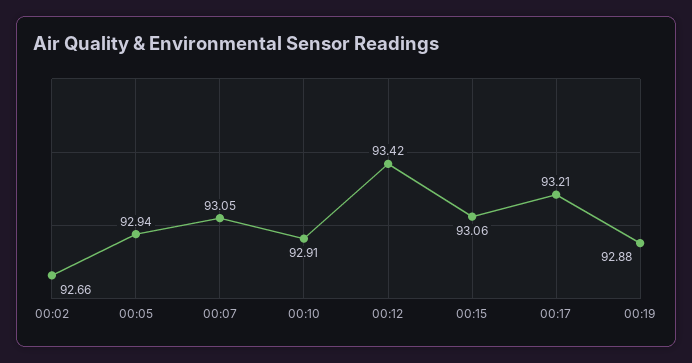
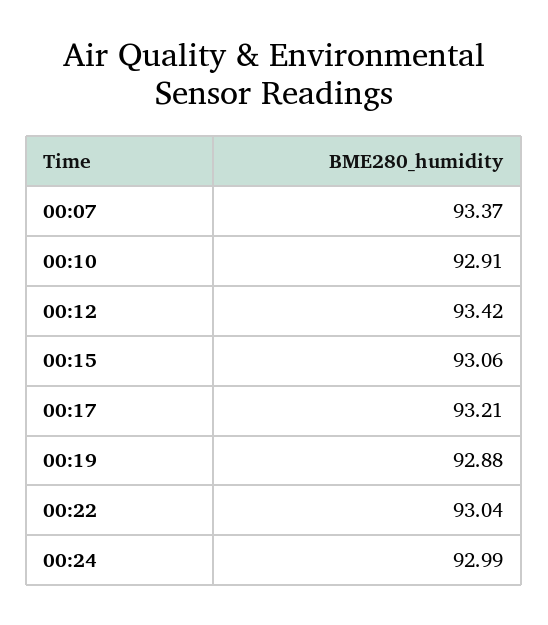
00:02: 92.66 -> none
00:05: 92.94 -> none
00:07: 93.05 -> 93.37
00:22: none -> 93.04
00:24: none -> 92.99

